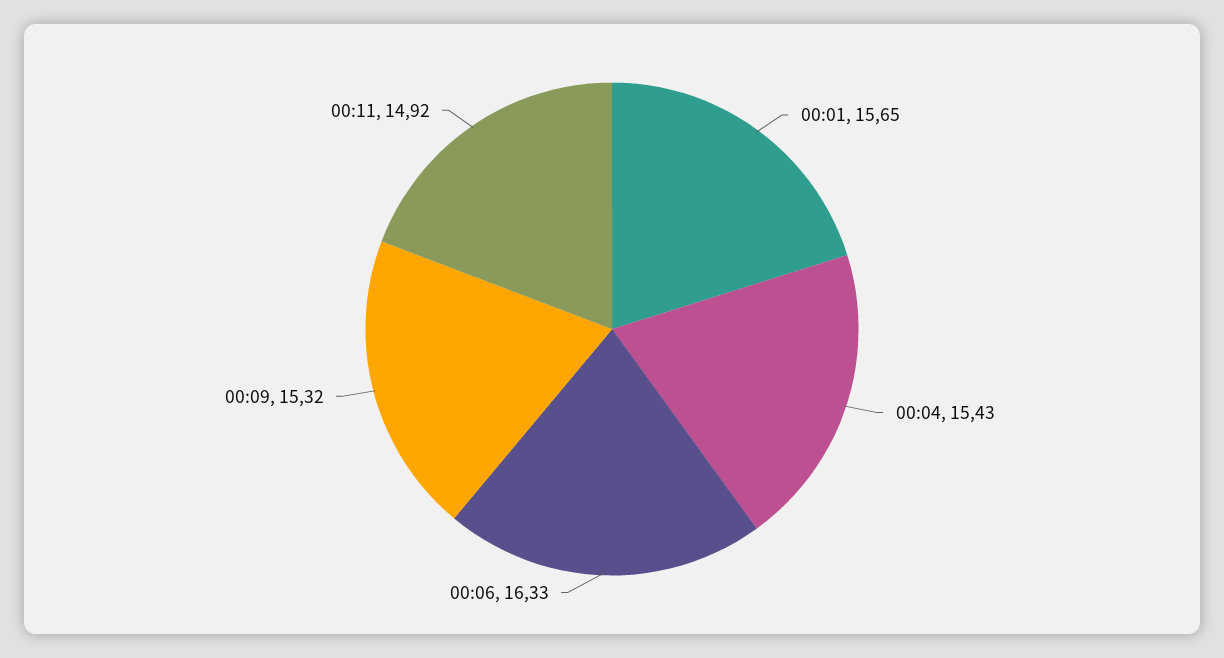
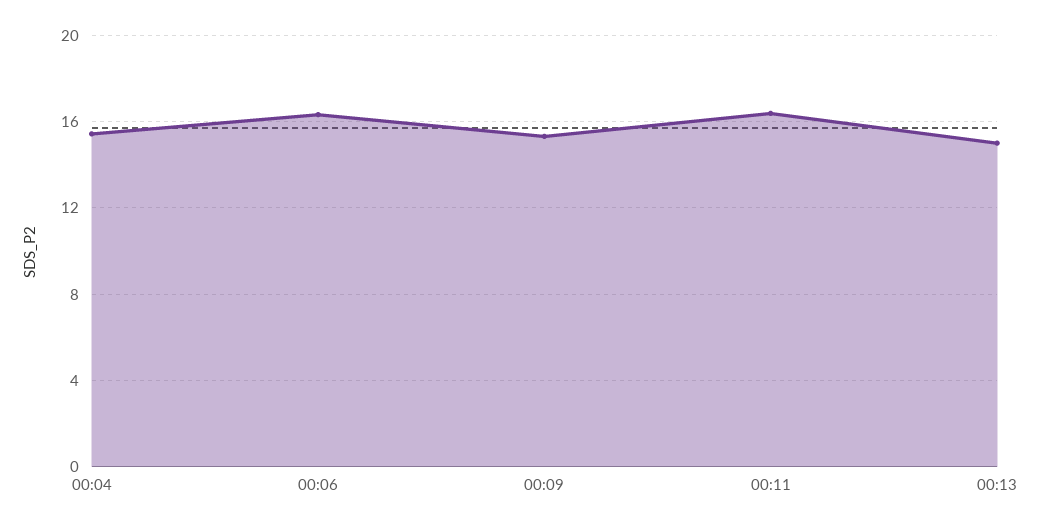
00:01: 15.65 -> none
00:11: 14.92 -> 16.5
00:13: none -> 15

